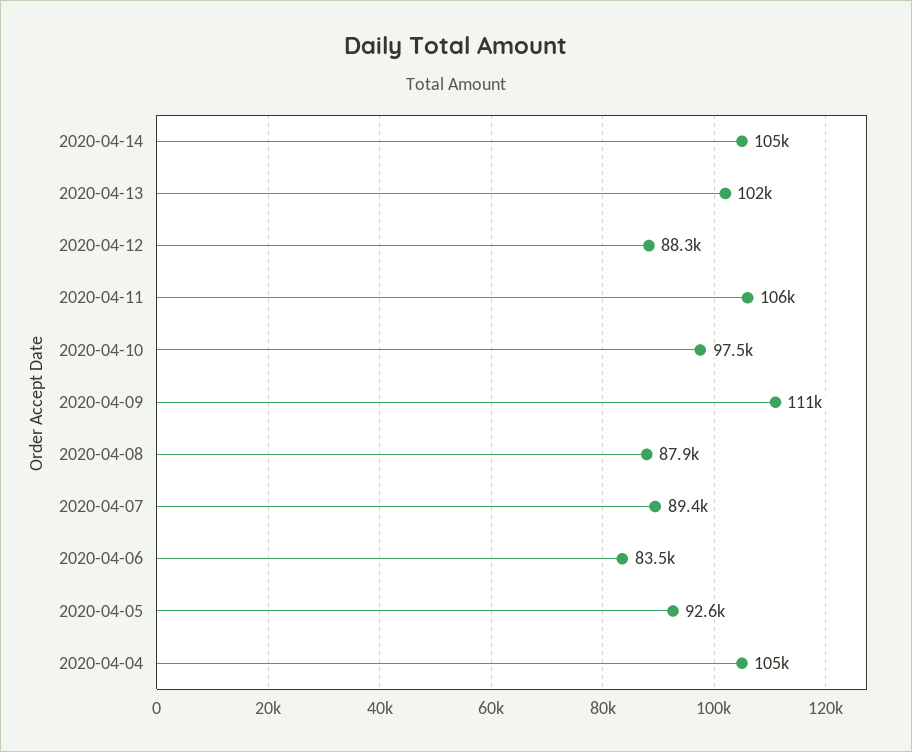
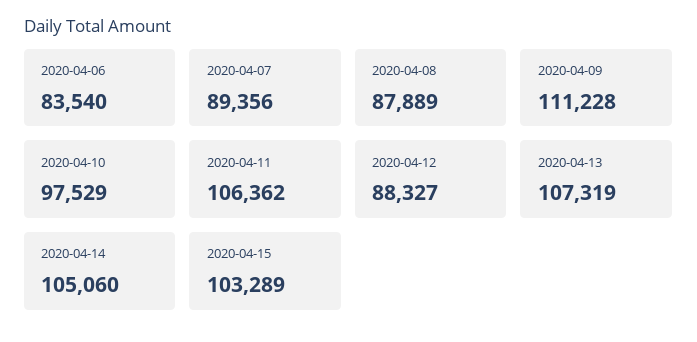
2020-04-13: 102000 -> 107319
2020-04-05: 92600 -> none
2020-04-04: 105000 -> none
2020-04-15: none -> 103289

